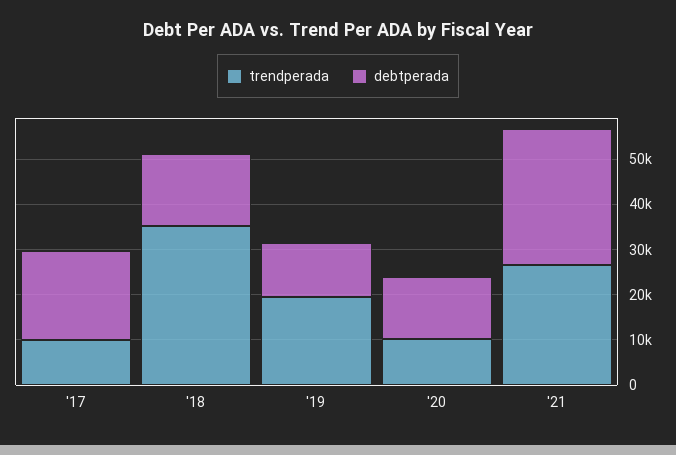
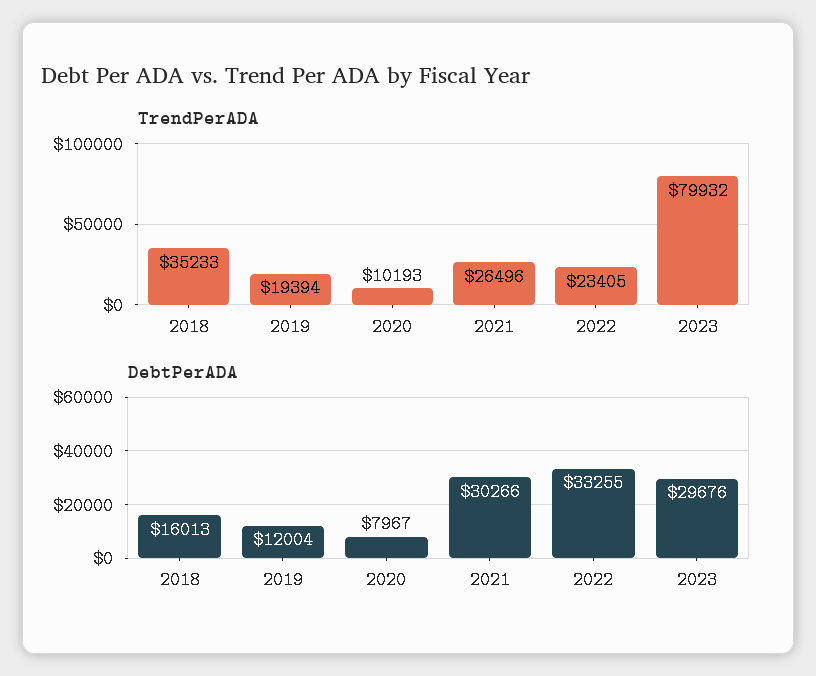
trendperada, '17: 10000 -> none
debtperada, '17: 20000 -> none
debtperada, '20: 14000 -> 7967
trendperada, 2022: none -> 23405
trendperada, 2023: none -> 79932
debtperada, 2022: none -> 33255
debtperada, 2023: none -> 29676

